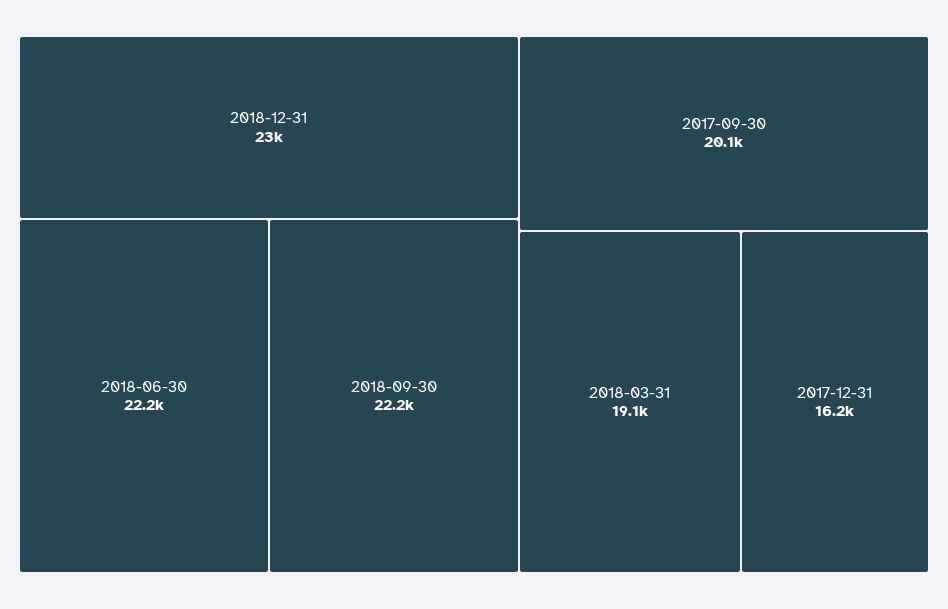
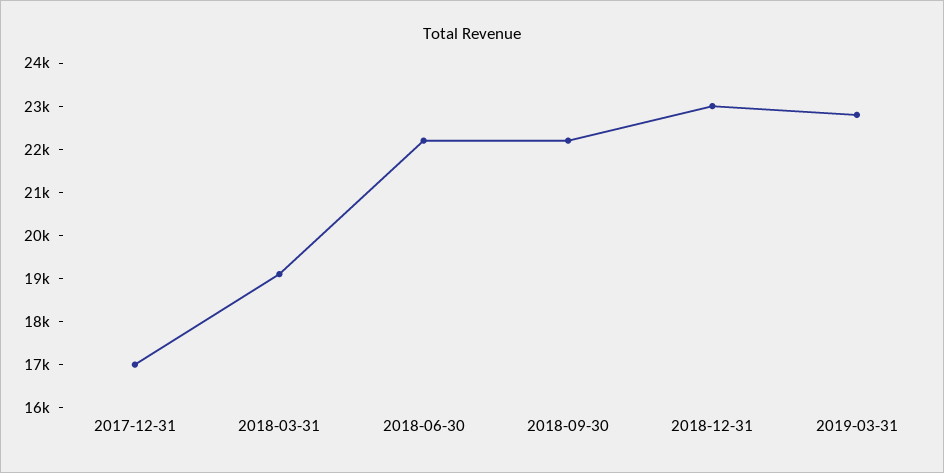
2017-09-30: 20100 -> none
2017-12-31: 16200 -> 17000
2019-03-31: none -> 22800

